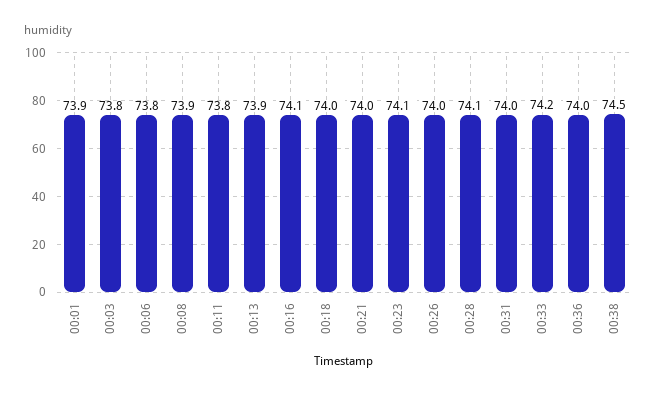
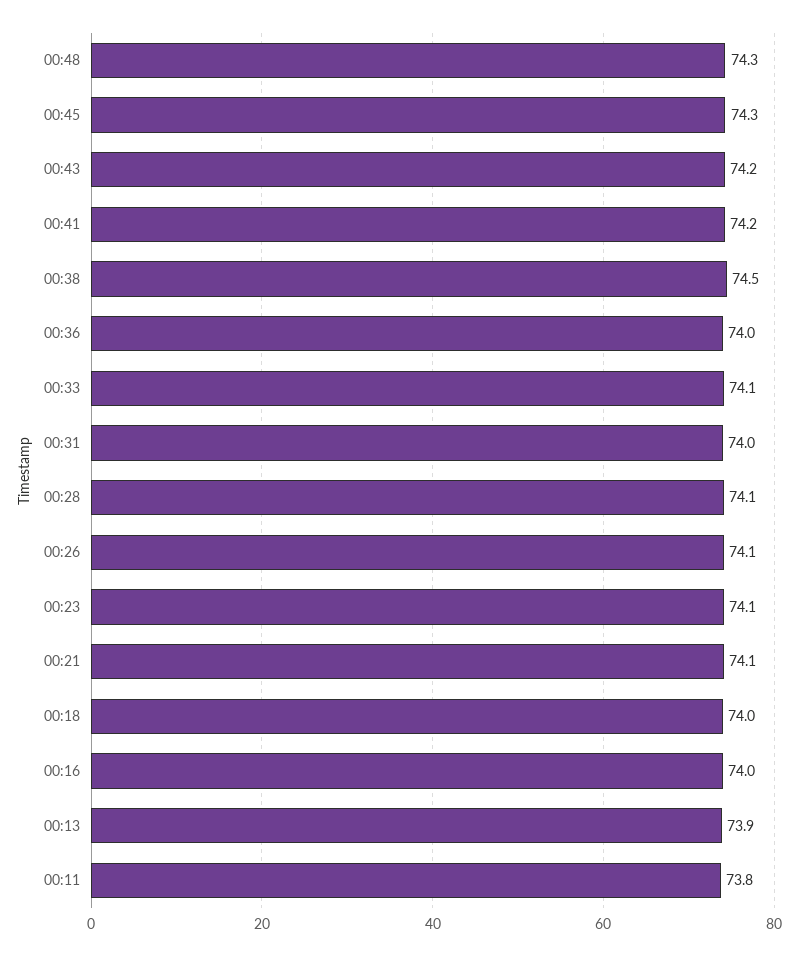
00:01: 73.9 -> none
00:03: 73.8 -> none
00:06: 73.8 -> none
00:08: 73.9 -> none
00:16: 74.1 -> 74
00:21: 74 -> 74.1
00:26: 74 -> 74.1
00:33: 74.2 -> 74.1
00:48: none -> 74.3
00:45: none -> 74.3
00:43: none -> 74.2
00:41: none -> 74.2

